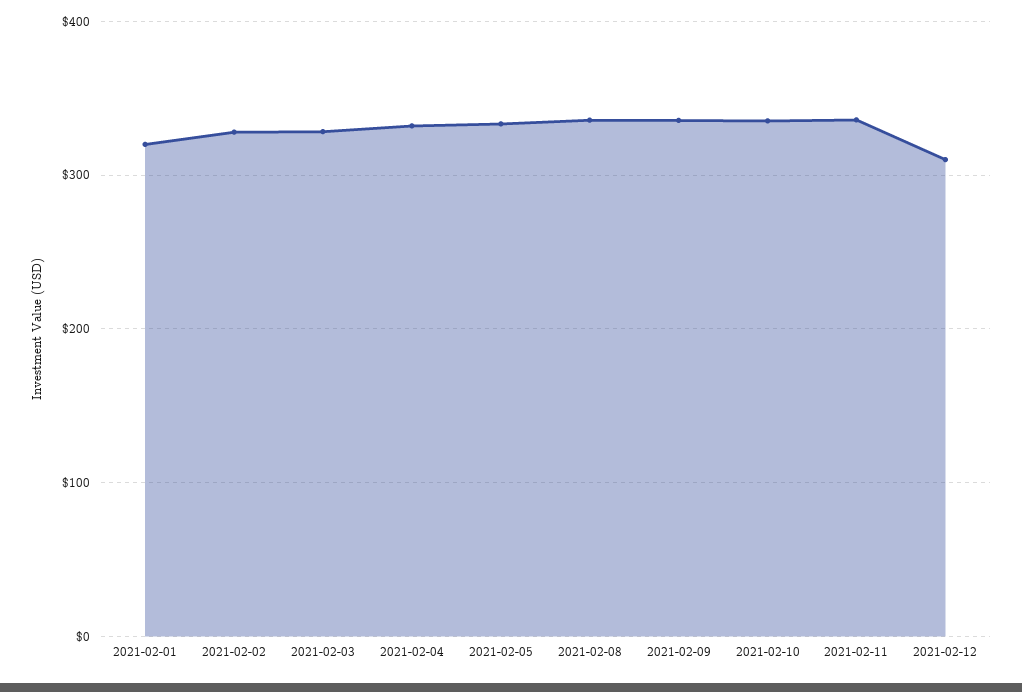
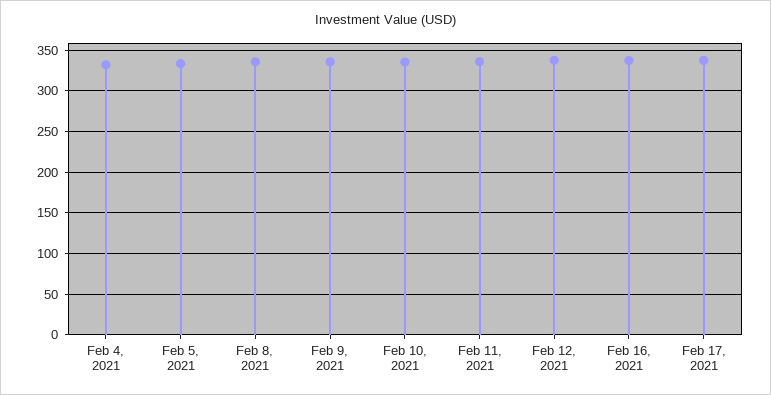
2021-02-01: 320 -> none
2021-02-02: 330 -> none
2021-02-03: 330 -> none
2021-02-12: 310 -> 340
Feb 16, 2021: none -> 340
Feb 17, 2021: none -> 340

